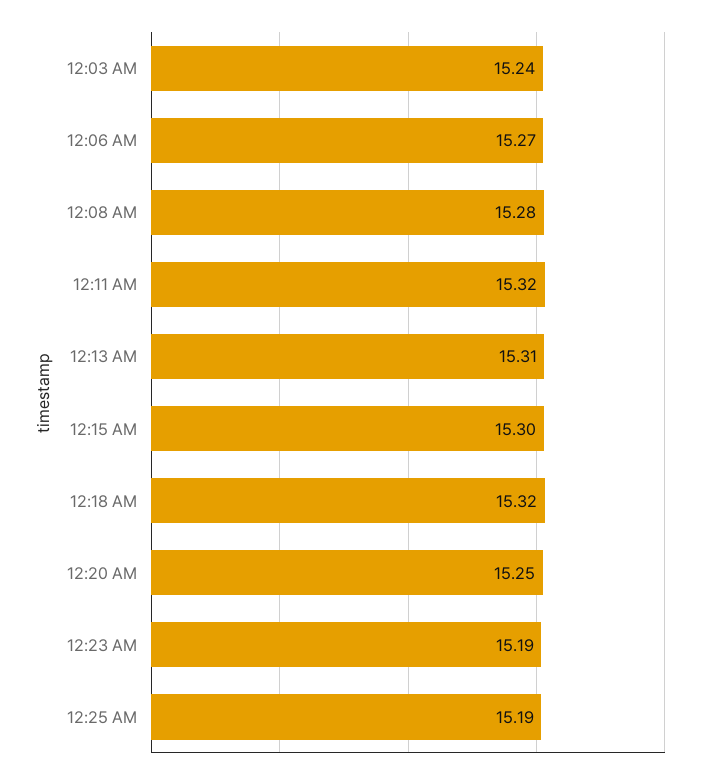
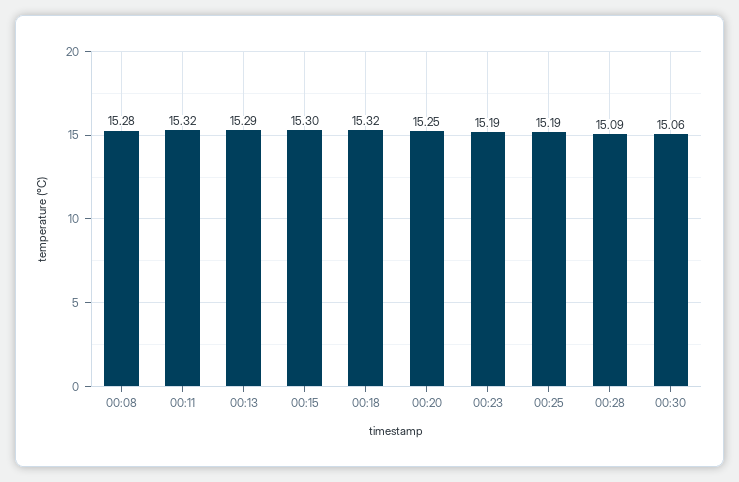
12:03 AM: 15.24 -> none
12:06 AM: 15.27 -> none
12:13 AM: 15.31 -> 15.29
00:28: none -> 15.09
00:30: none -> 15.06

